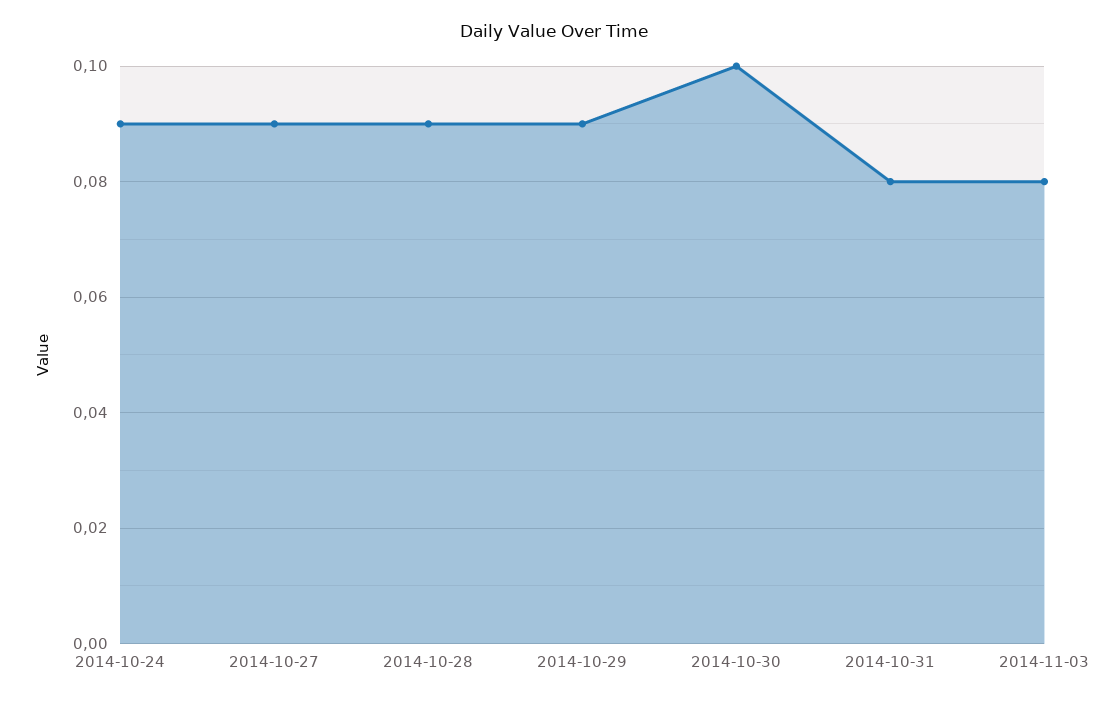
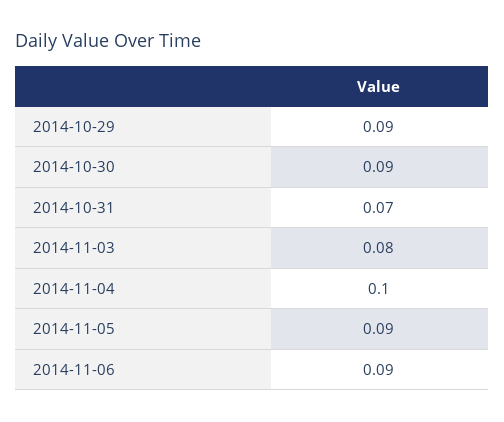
2014-10-24: 0.09 -> none
2014-10-27: 0.09 -> none
2014-10-28: 0.09 -> none
2014-10-30: 0.1 -> 0.09
2014-10-31: 0.08 -> 0.07
2014-11-04: none -> 0.1
2014-11-05: none -> 0.09
2014-11-06: none -> 0.09

